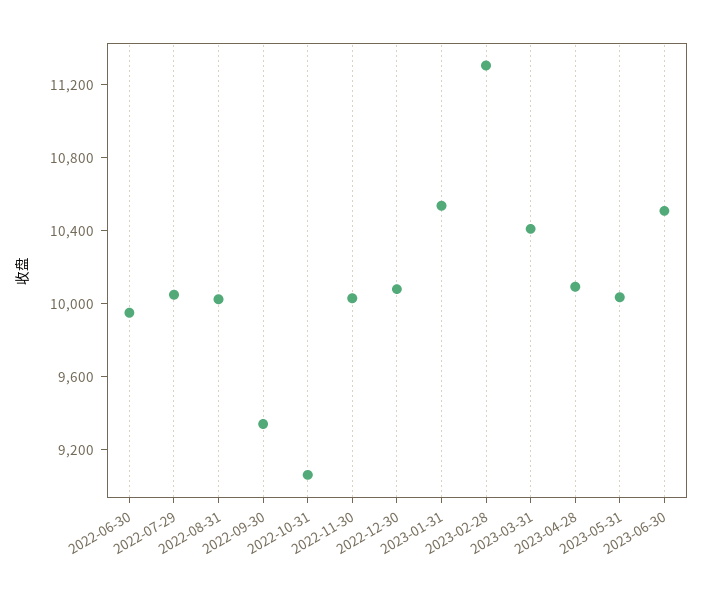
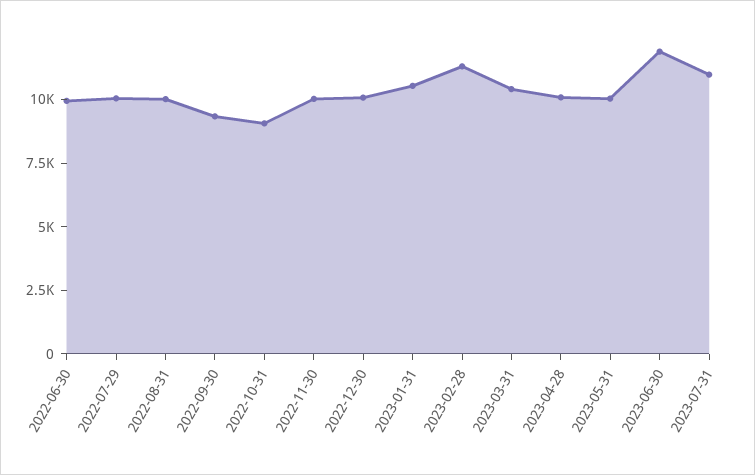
2023-06-30: 10500 -> 12000
2023-07-31: none -> 11000

